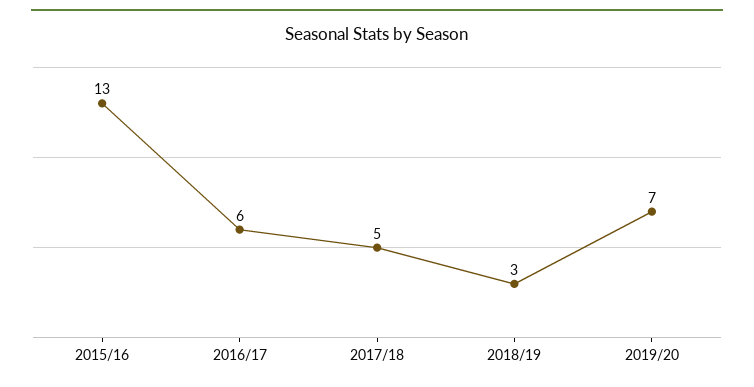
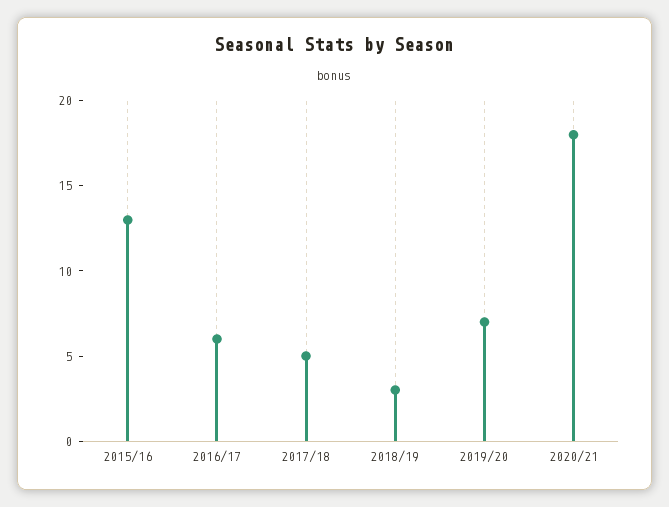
2020/21: none -> 18

